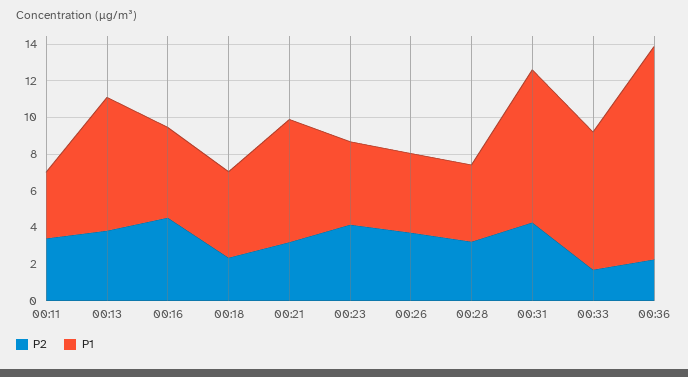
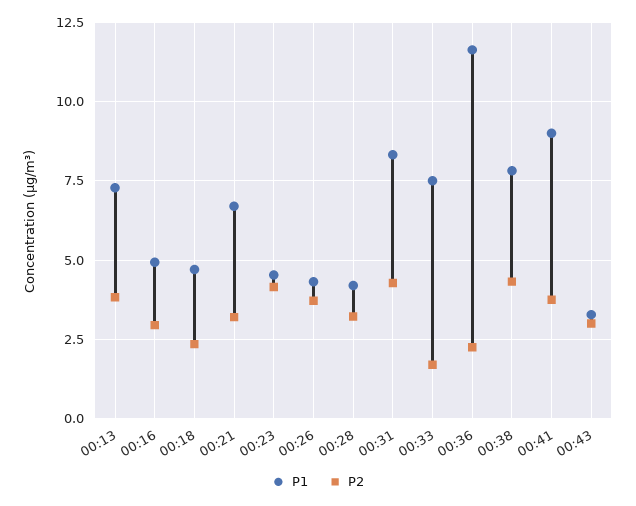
P2, 00:11: 3.5 -> none
P1, 00:11: 3.5 -> none
P2, 00:16: 4.5 -> 3
P1, 00:38: none -> 7.75
P2, 00:38: none -> 4.25
P1, 00:41: none -> 9
P2, 00:41: none -> 3.75
P1, 00:43: none -> 3.25
P2, 00:43: none -> 3

